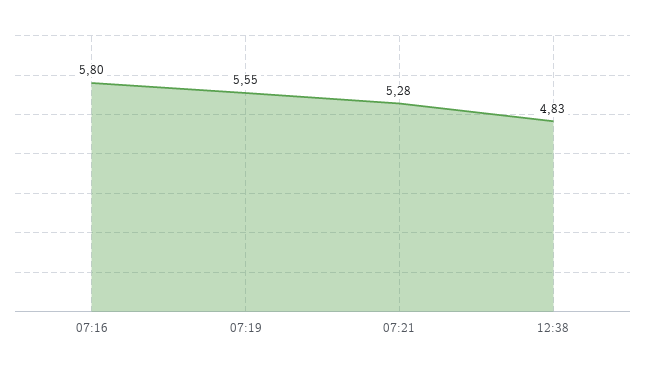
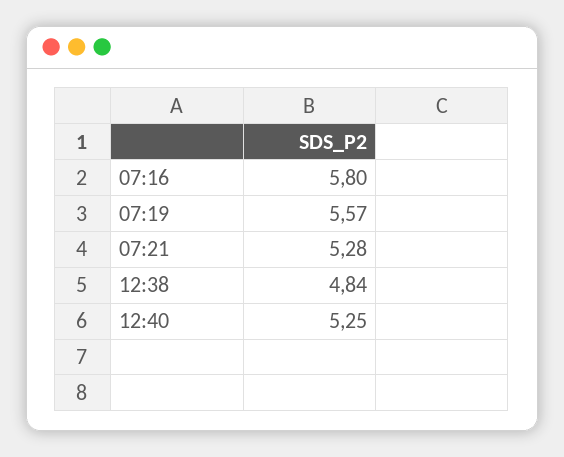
07:19: 5.55 -> 5.57
12:38: 4.83 -> 4.84
12:40: none -> 5.25

